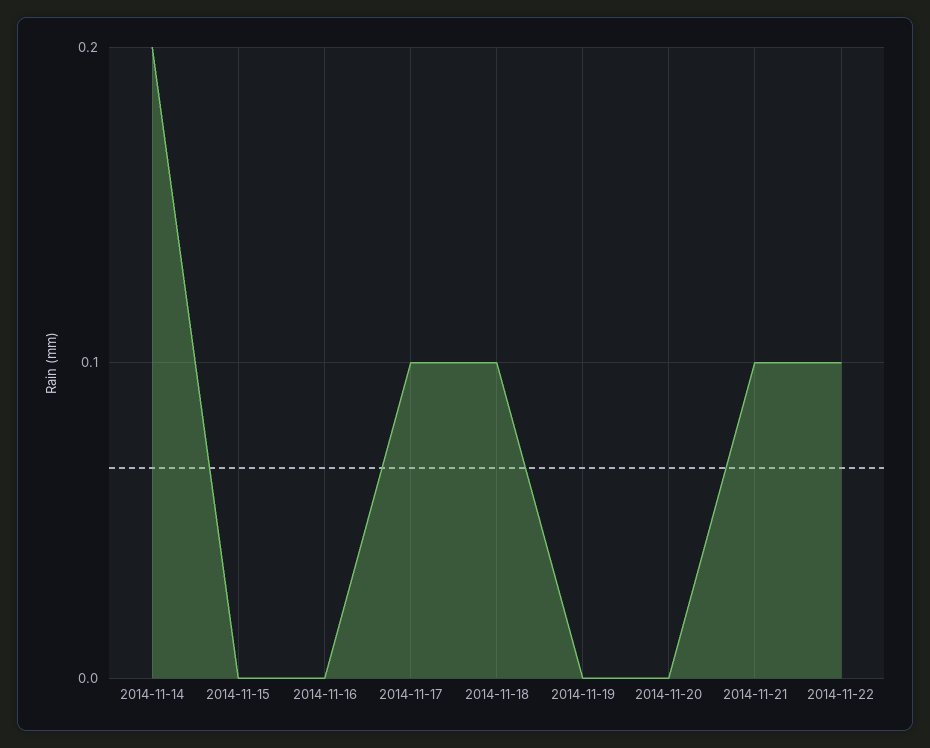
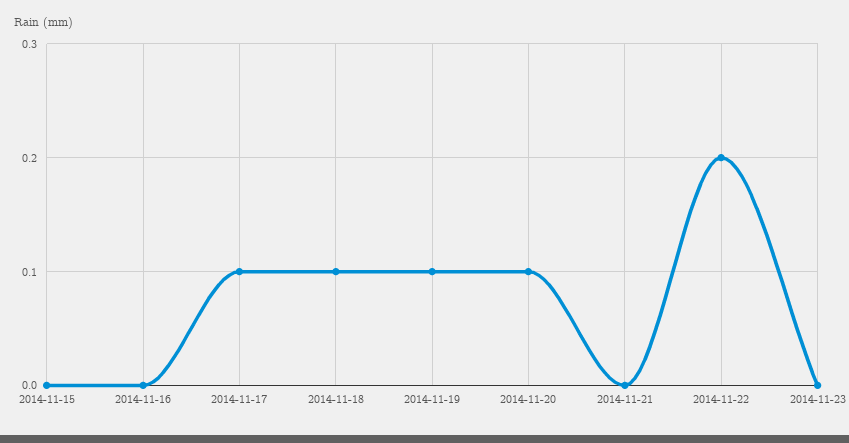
2014-11-14: 0.2 -> none
2014-11-19: 0 -> 0.1
2014-11-20: 0 -> 0.1
2014-11-21: 0.1 -> 0
2014-11-22: 0.1 -> 0.2
2014-11-23: none -> 0

